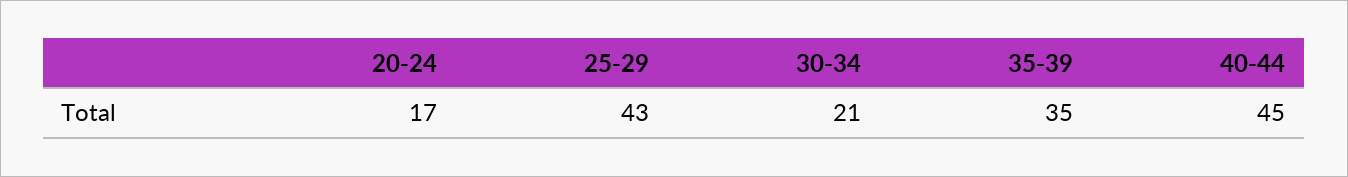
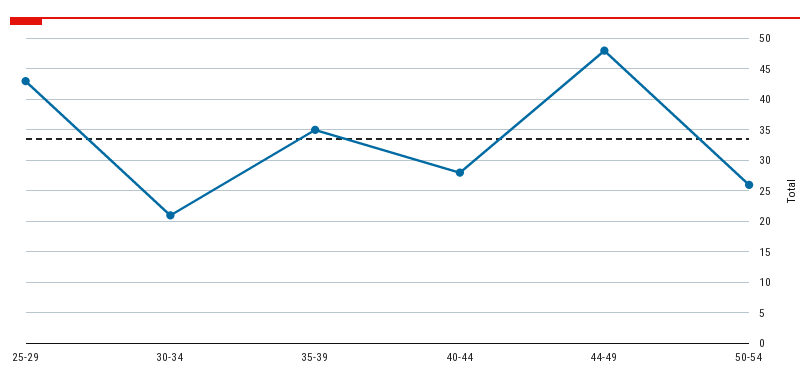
20-24: 17 -> none
40-44: 45 -> 28
44-49: none -> 48
50-54: none -> 26

